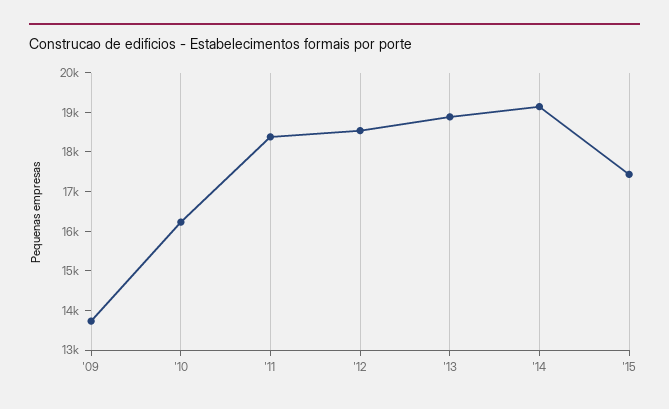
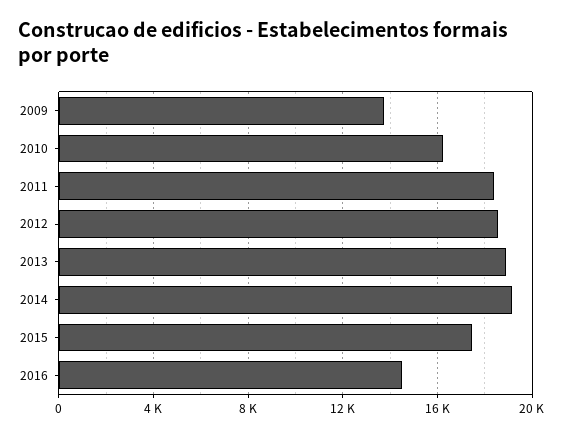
2016: none -> 14500

